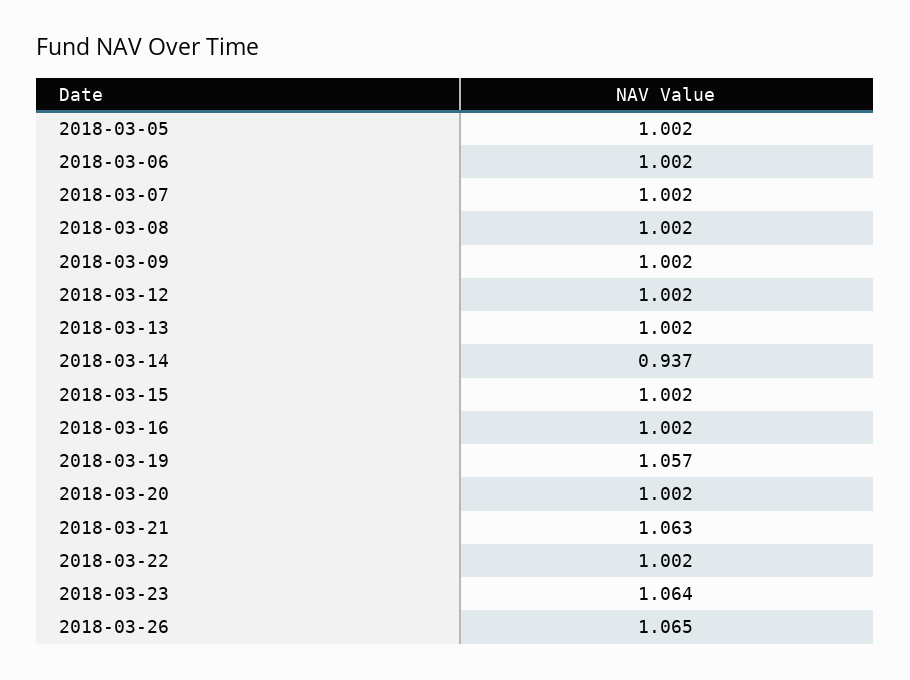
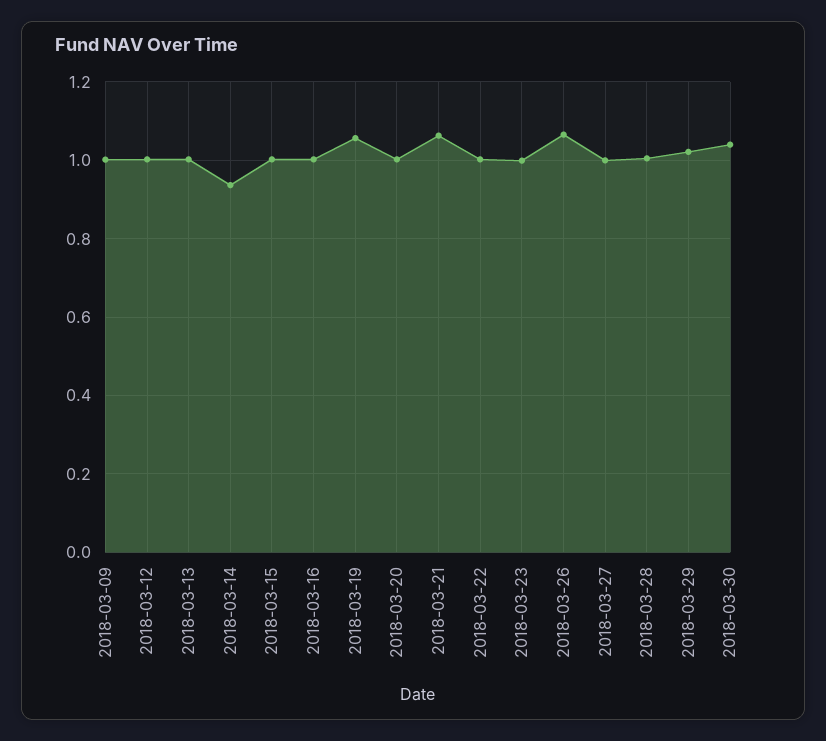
2018-03-05: 1.002 -> none
2018-03-06: 1.002 -> none
2018-03-07: 1.002 -> none
2018-03-08: 1.002 -> none
2018-03-23: 1.064 -> 1
2018-03-27: none -> 1
2018-03-28: none -> 1
2018-03-29: none -> 1.02
2018-03-30: none -> 1.04

